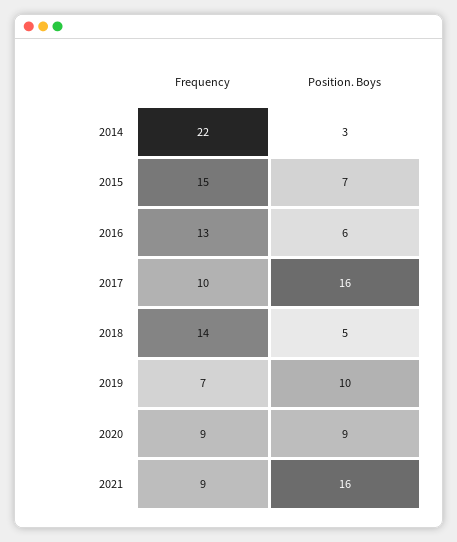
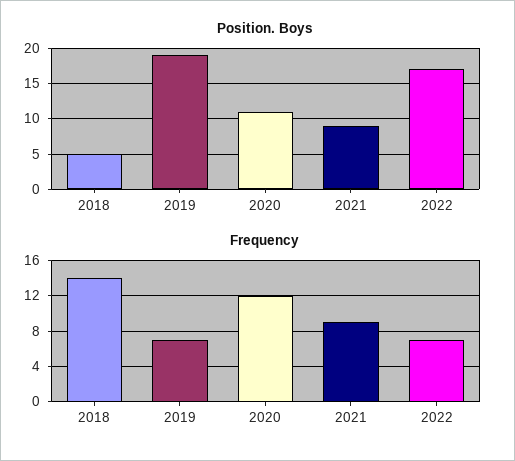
Frequency, 2014: 22 -> none
Position. Boys, 2014: 3 -> none
Frequency, 2015: 15 -> none
Position. Boys, 2015: 7 -> none
Frequency, 2016: 13 -> none
Position. Boys, 2016: 6 -> none
Frequency, 2017: 10 -> none
Position. Boys, 2017: 16 -> none
Position. Boys, 2019: 10 -> 19
Frequency, 2020: 9 -> 12
Position. Boys, 2020: 9 -> 11
Position. Boys, 2021: 16 -> 9
Position. Boys, 2022: none -> 17
Frequency, 2022: none -> 7

